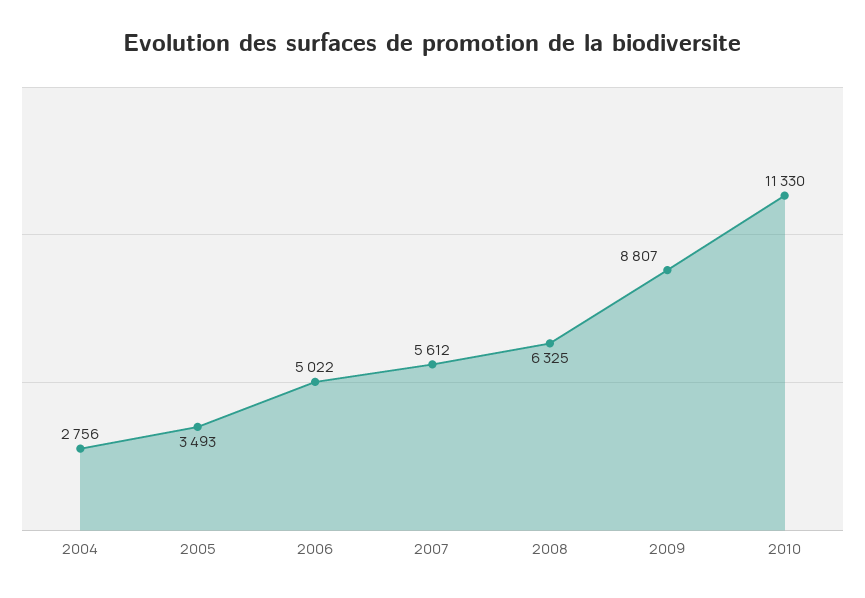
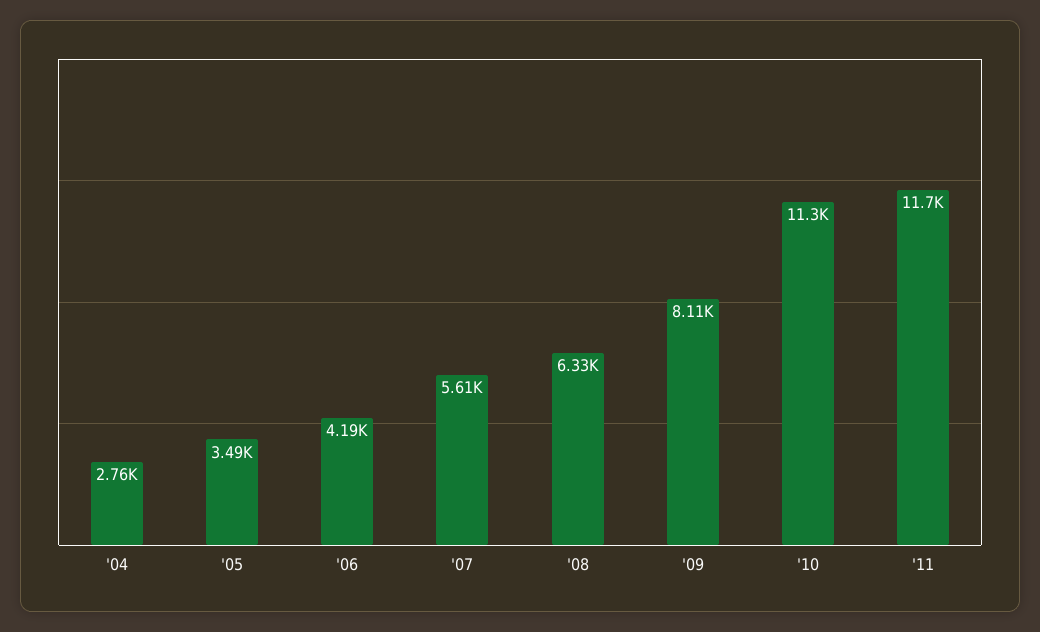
2006: 5022 -> 4190
2009: 8807 -> 8110
'11: none -> 11700

